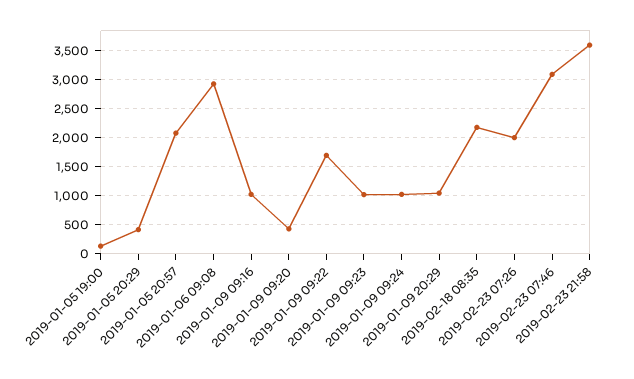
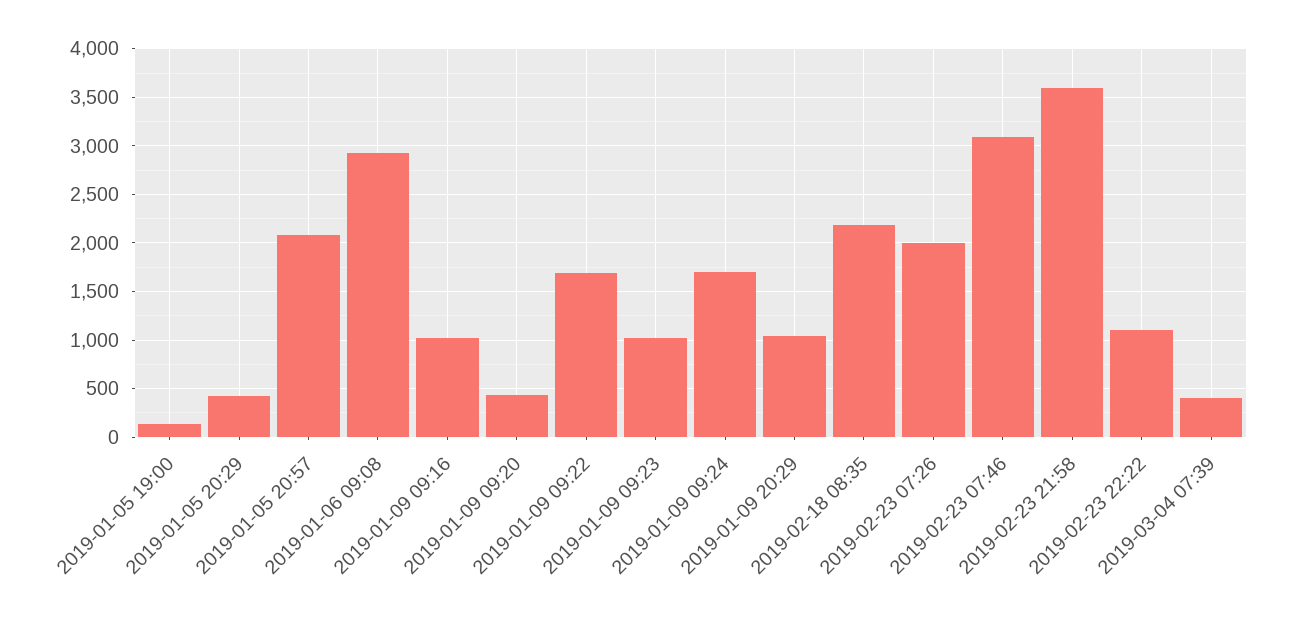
2019-01-09 09:24: 1000 -> 1700
2019-02-23 22:22: none -> 1100
2019-03-04 07:39: none -> 400

